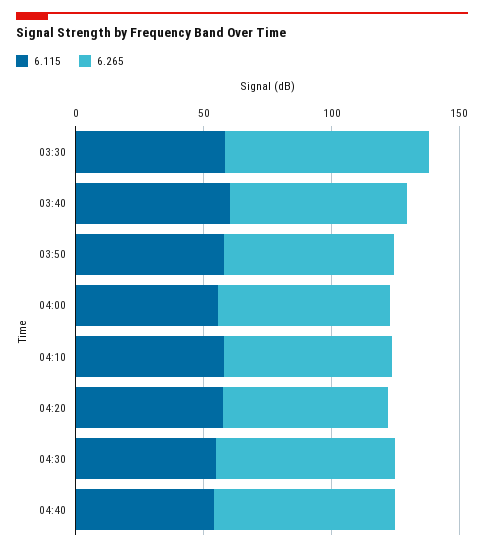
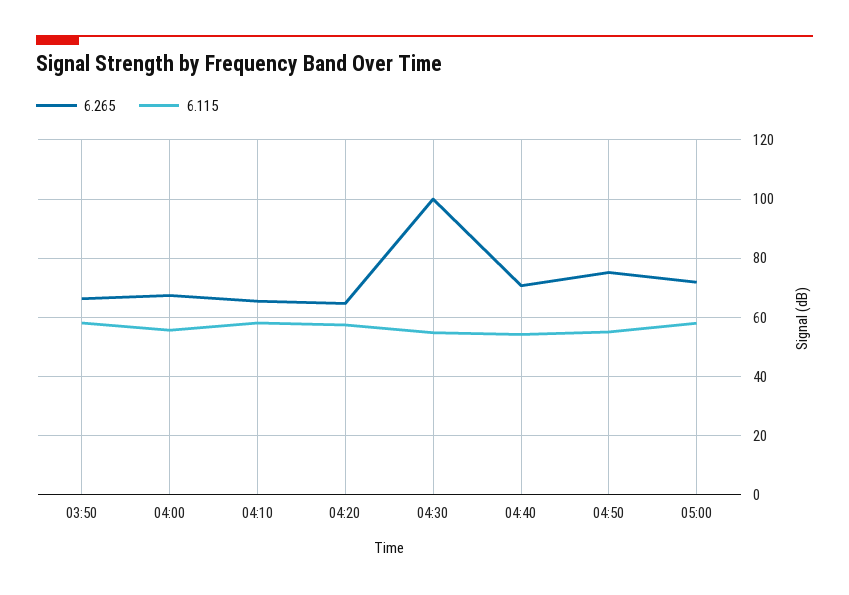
6.115, 03:30: 60 -> none
6.265, 03:30: 80 -> none
6.115, 03:40: 60 -> none
6.265, 03:40: 70 -> none
6.265, 04:30: 70 -> 100
6.265, 04:50: none -> 75
6.115, 04:50: none -> 55
6.265, 05:00: none -> 72.5
6.115, 05:00: none -> 57.5

